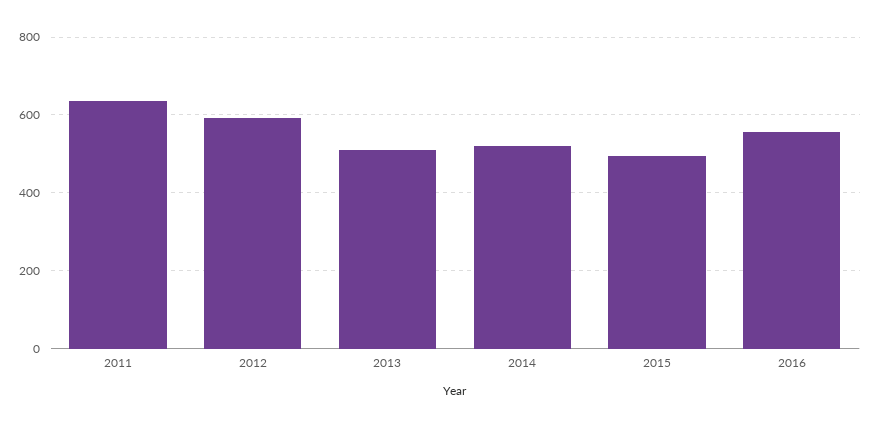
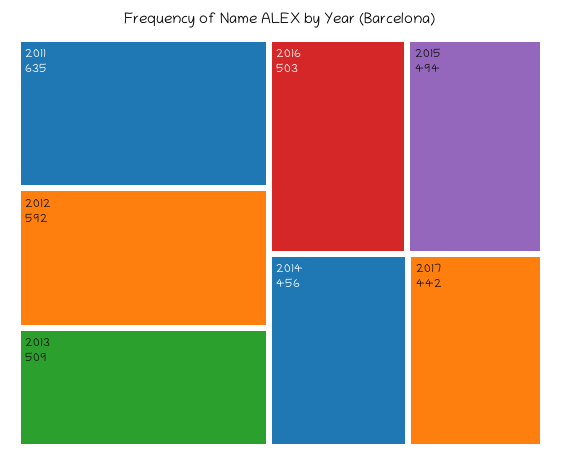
2014: 520 -> 456
2016: 560 -> 503
2017: none -> 442

